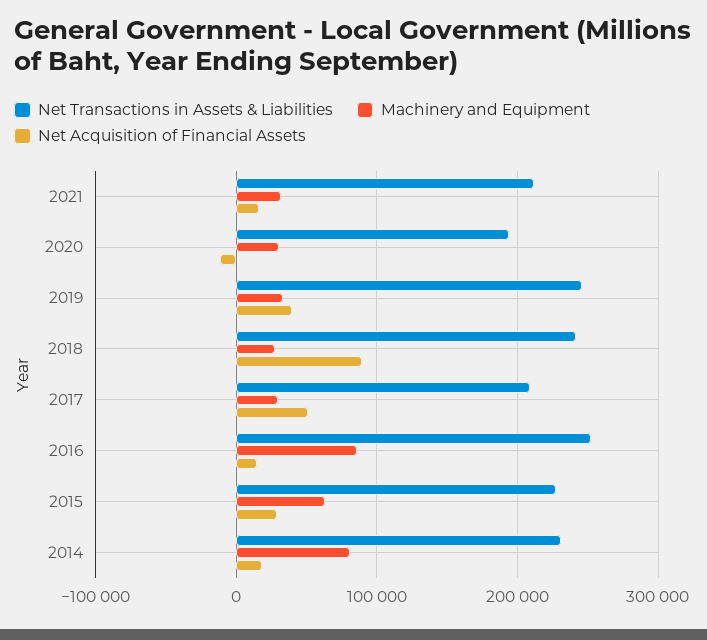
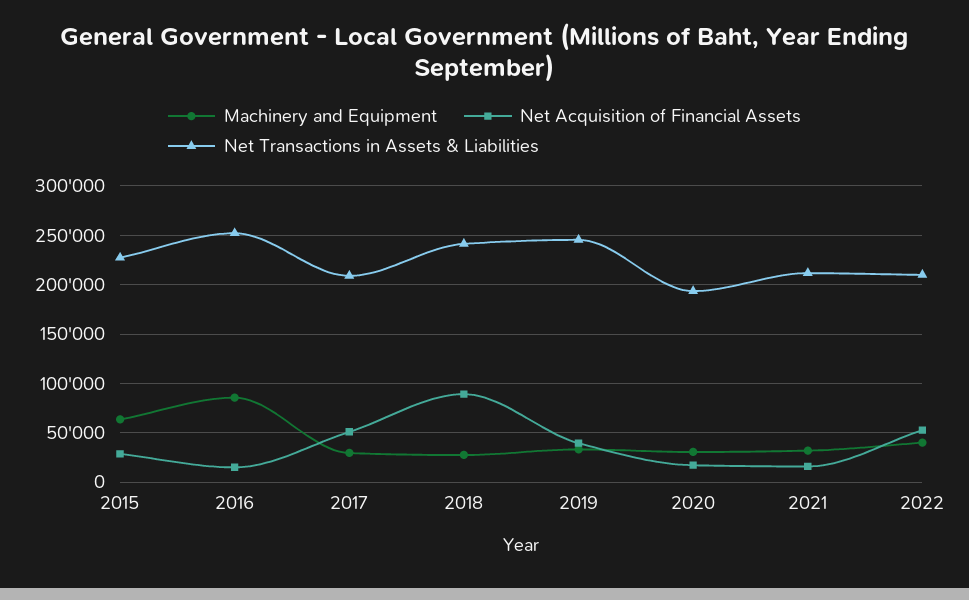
Net Acquisition of Financial Assets, 2020: -10000 -> 20000
Net Transactions in Assets & Liabilities, 2014: 230000 -> none
Machinery and Equipment, 2014: 80000 -> none
Net Acquisition of Financial Assets, 2014: 20000 -> none
Machinery and Equipment, 2022: none -> 40000
Net Acquisition of Financial Assets, 2022: none -> 50000
Net Transactions in Assets & Liabilities, 2022: none -> 210000

